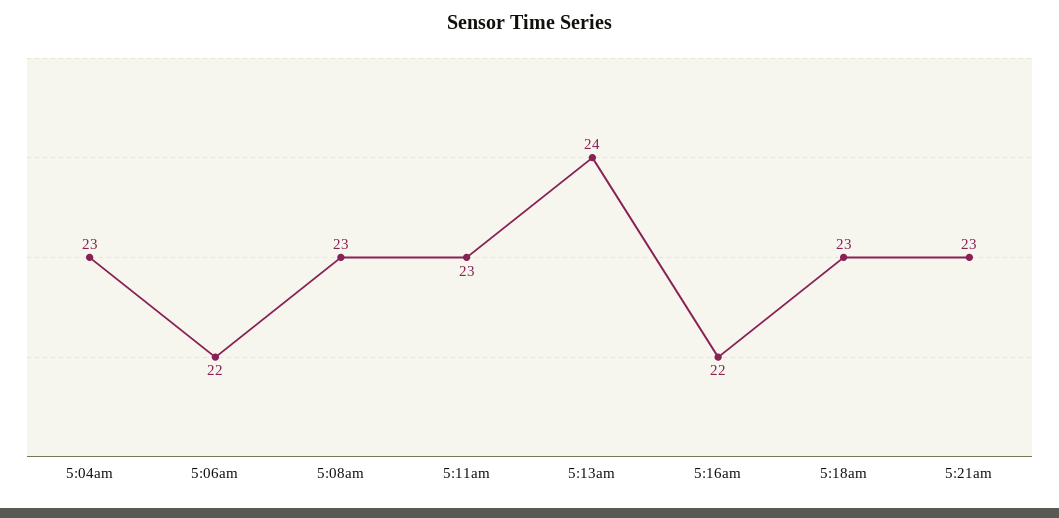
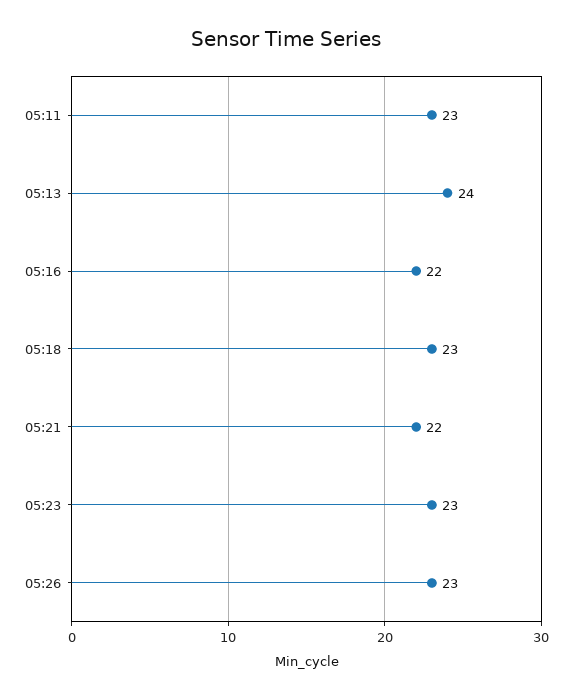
5:04am: 23 -> none
5:06am: 22 -> none
5:08am: 23 -> none
5:21am: 23 -> 22
05:23: none -> 23
05:26: none -> 23

